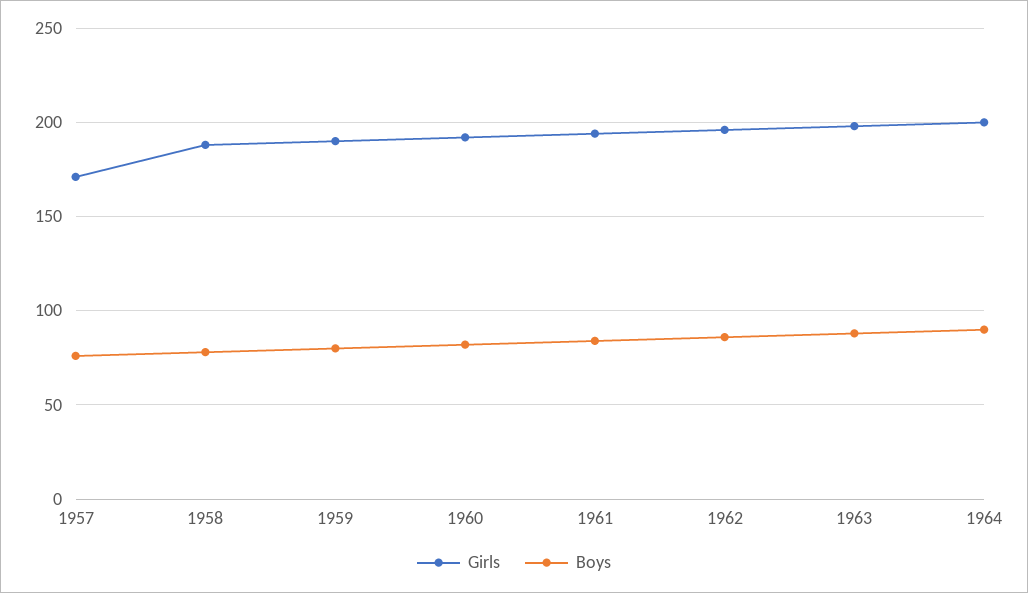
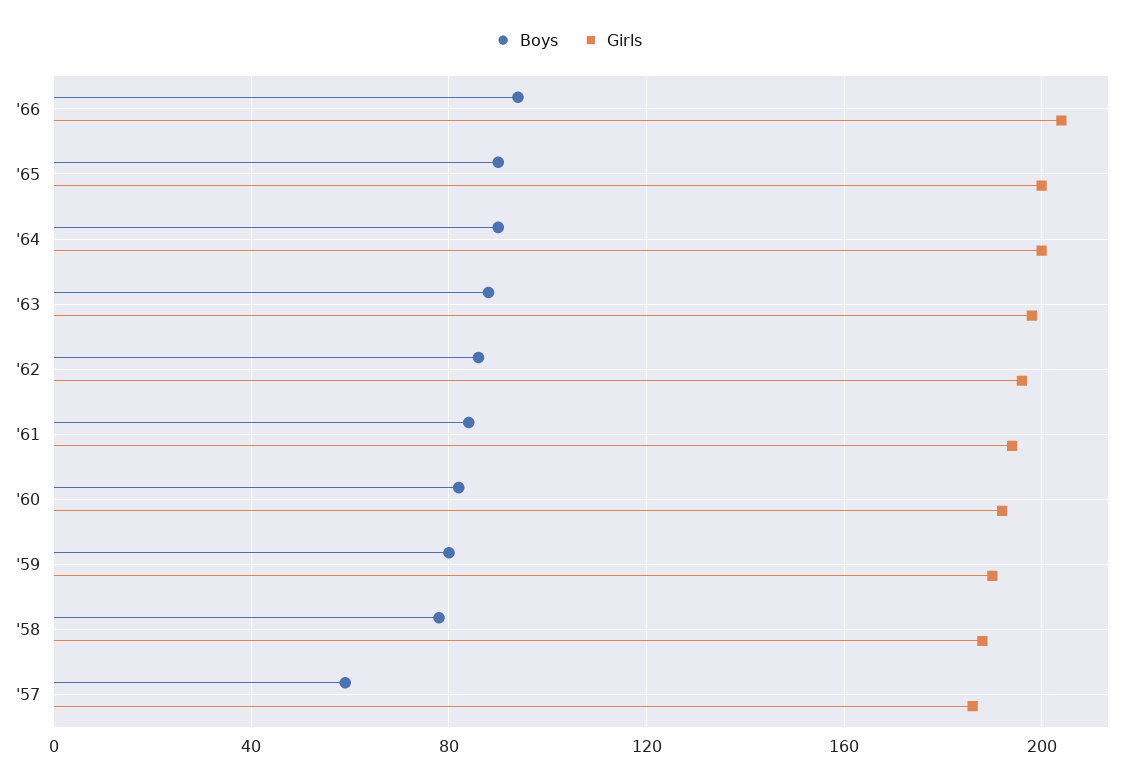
Girls, 1957: 170 -> 185
Boys, 1957: 75 -> 60
Boys, '66: none -> 95
Girls, '66: none -> 205
Boys, '65: none -> 90
Girls, '65: none -> 200

